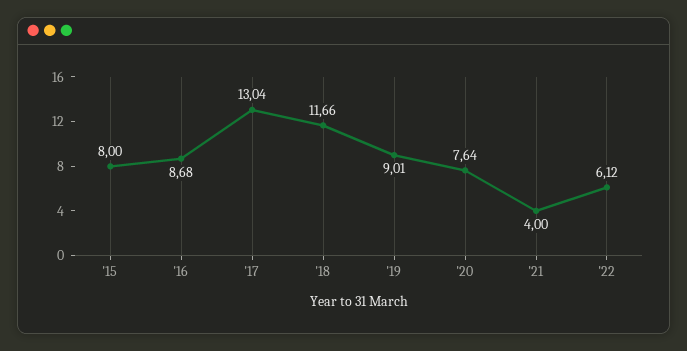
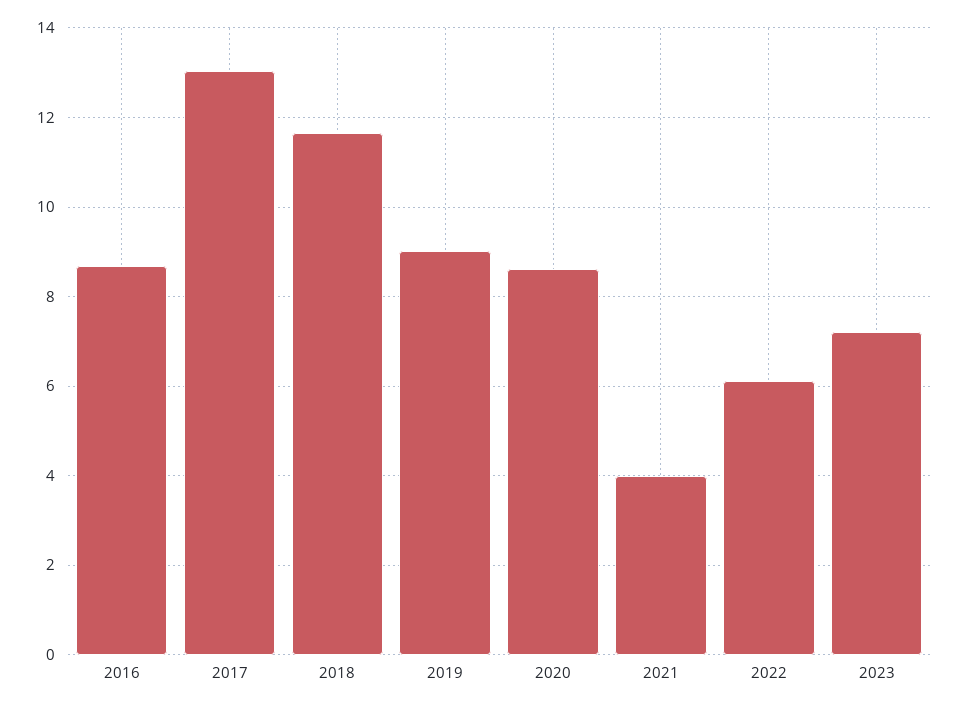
'15: 8 -> none
'20: 7.64 -> 8.6
2023: none -> 7.2

